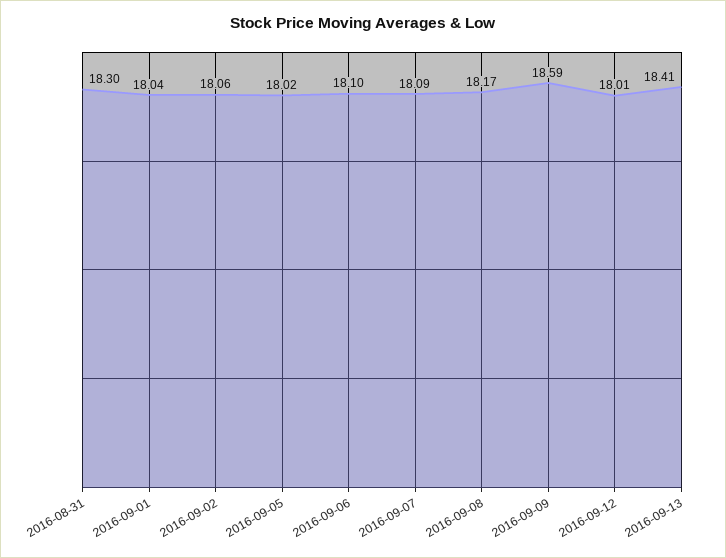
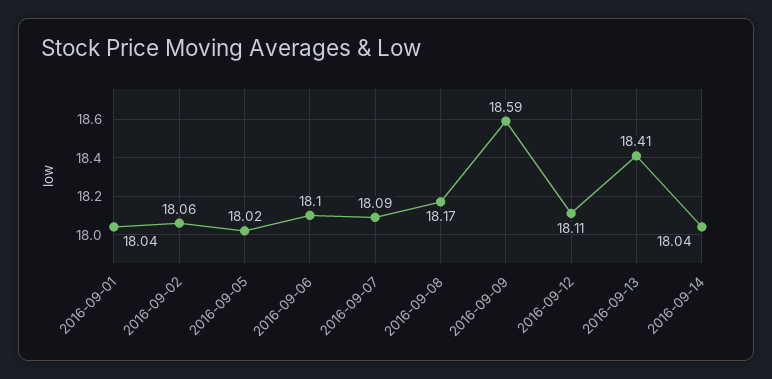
2016-08-31: 18.3 -> none
2016-09-12: 18.01 -> 18.11
2016-09-14: none -> 18.04

